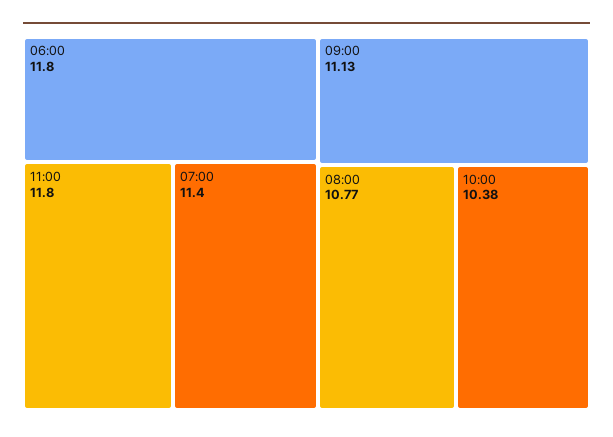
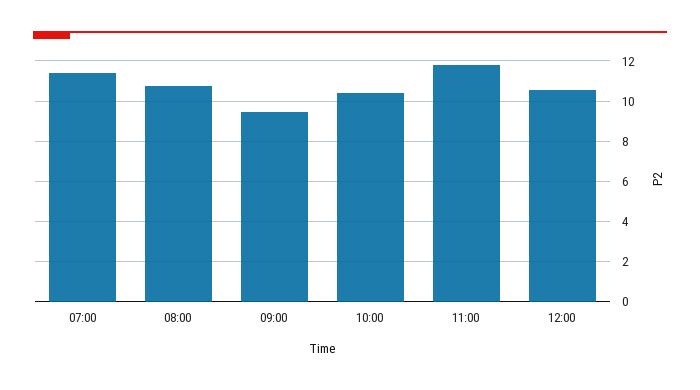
06:00: 11.8 -> none
09:00: 11.13 -> 9.5
12:00: none -> 10.5

